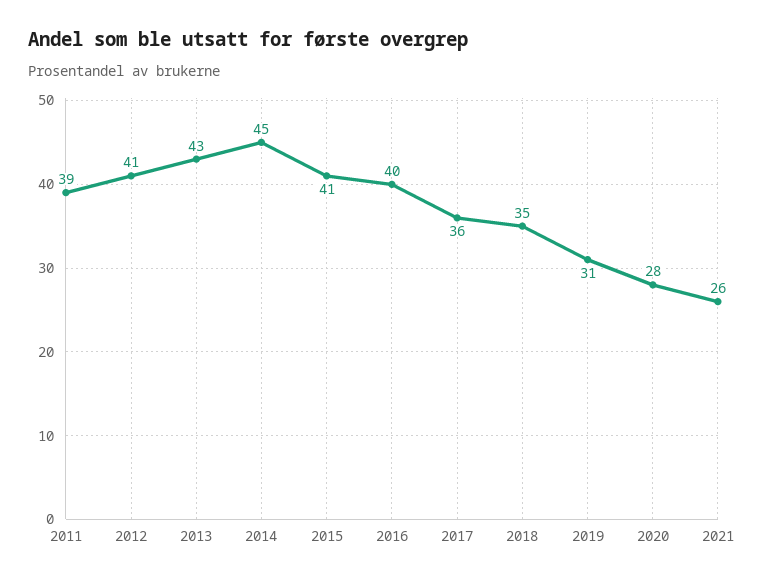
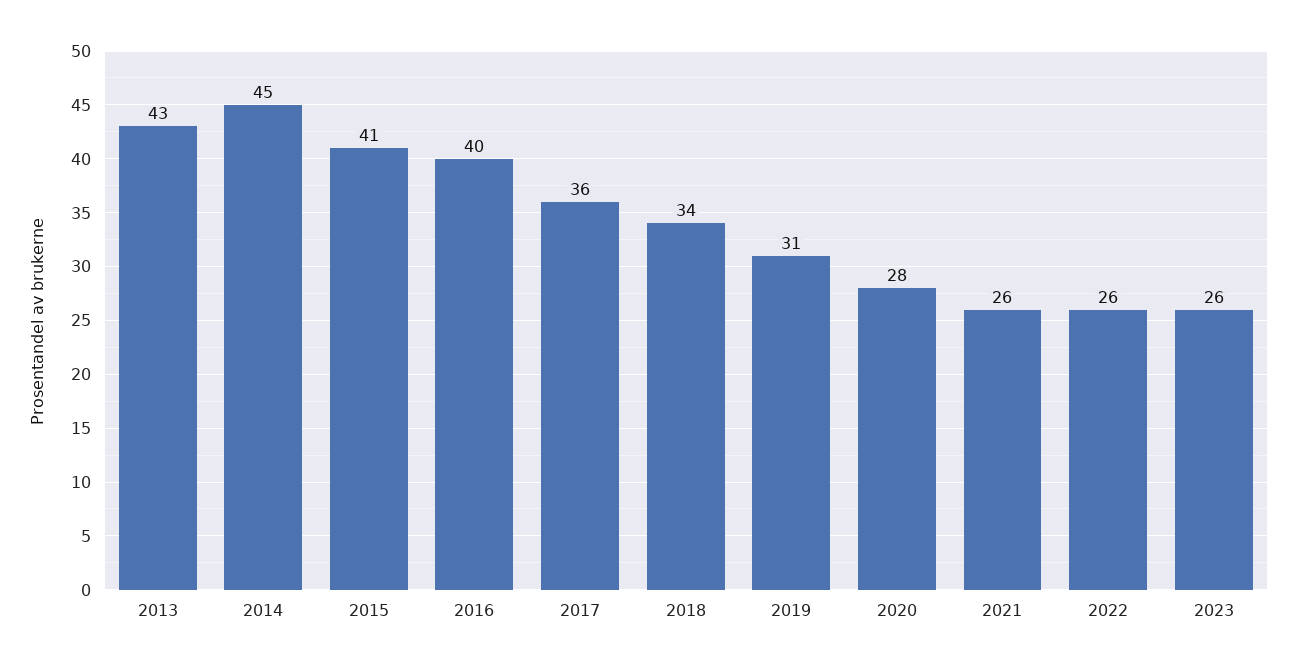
2011: 39 -> none
2012: 41 -> none
2018: 35 -> 34
2022: none -> 26
2023: none -> 26

